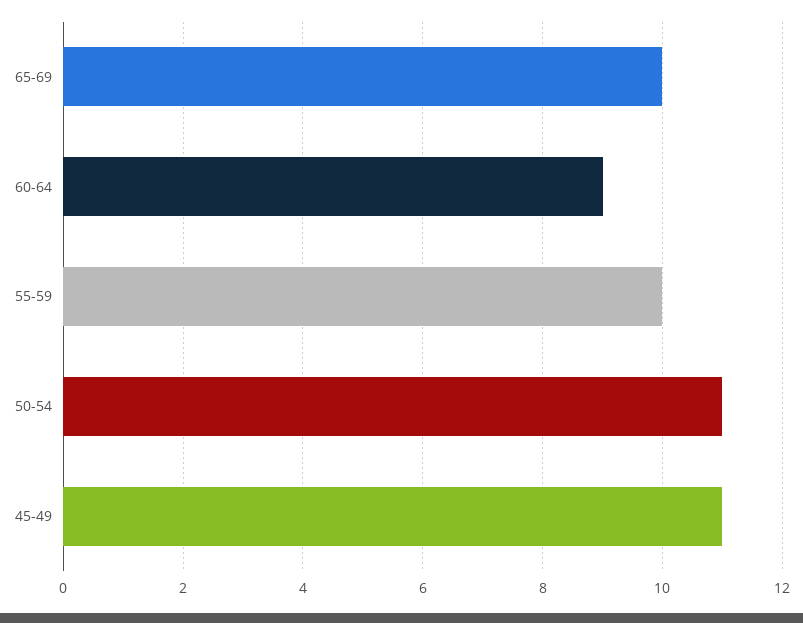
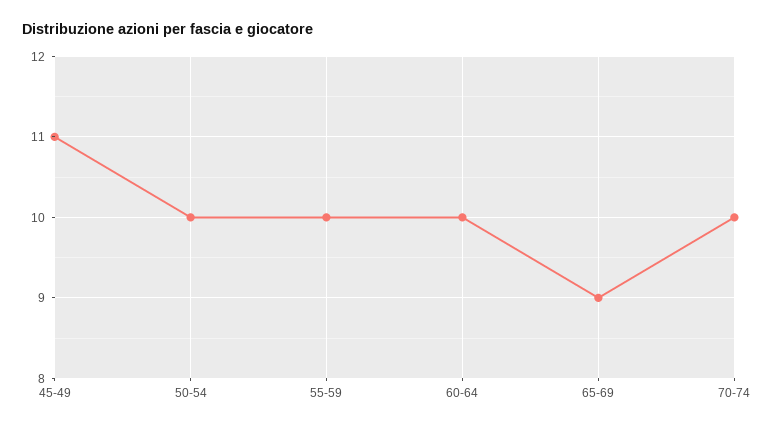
65-69: 10 -> 9
60-64: 9 -> 10
50-54: 11 -> 10
70-74: none -> 10

